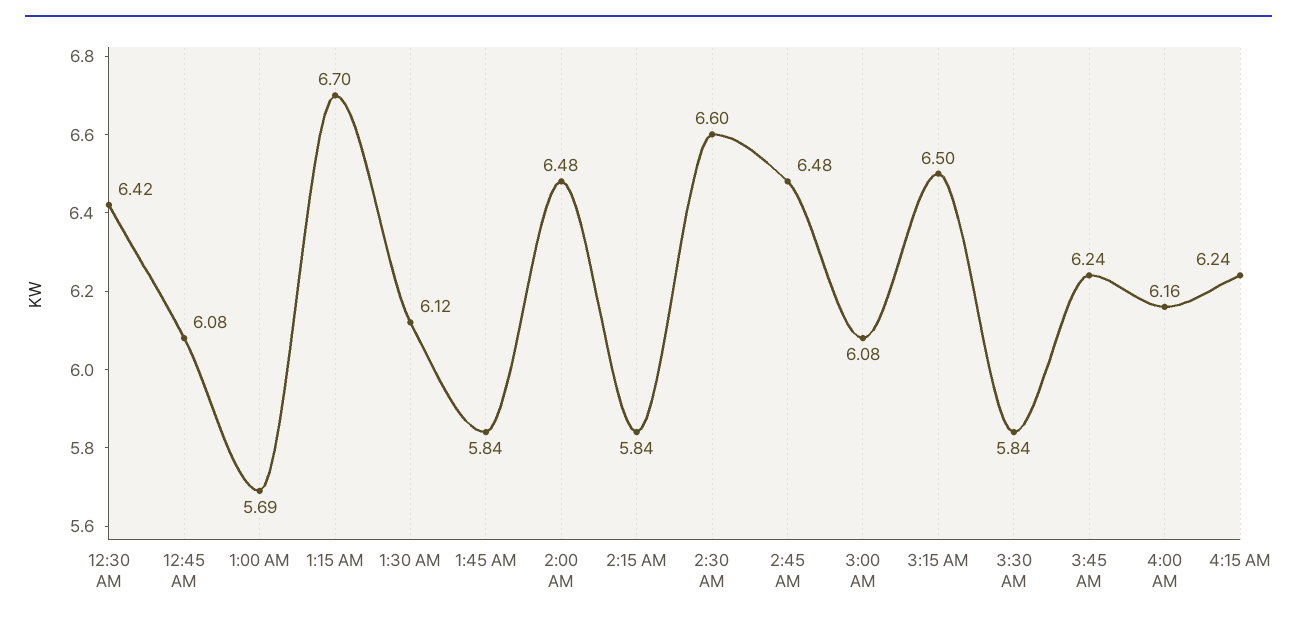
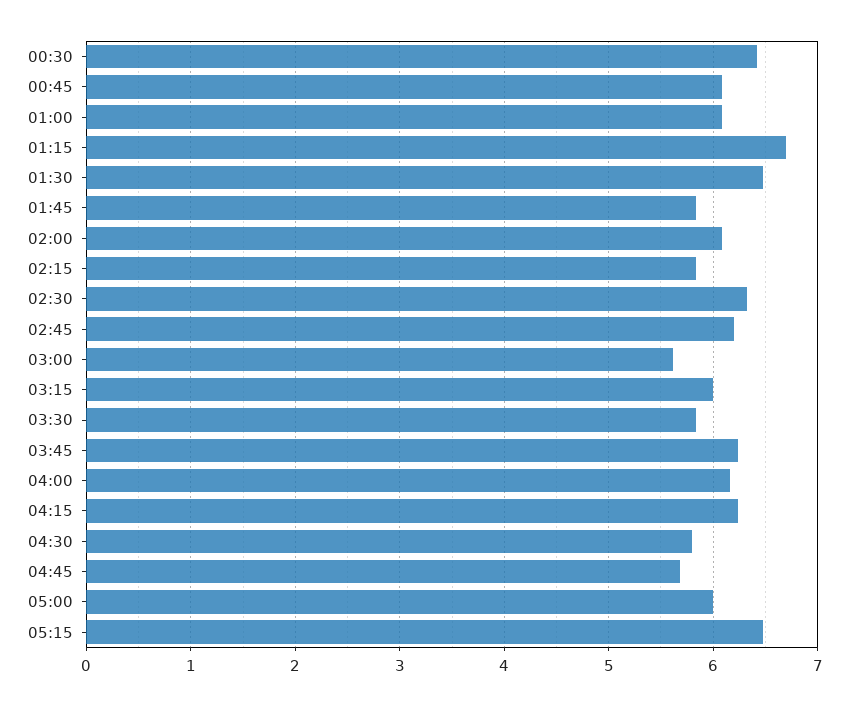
1:00 AM: 5.69 -> 6.1
1:30 AM: 6.12 -> 6.5
2:00 AM: 6.48 -> 6.1
2:30 AM: 6.6 -> 6.3
2:45 AM: 6.48 -> 6.2
3:00 AM: 6.08 -> 5.6
3:15 AM: 6.5 -> 6
04:30: none -> 5.8
04:45: none -> 5.7
05:00: none -> 6
05:15: none -> 6.5

